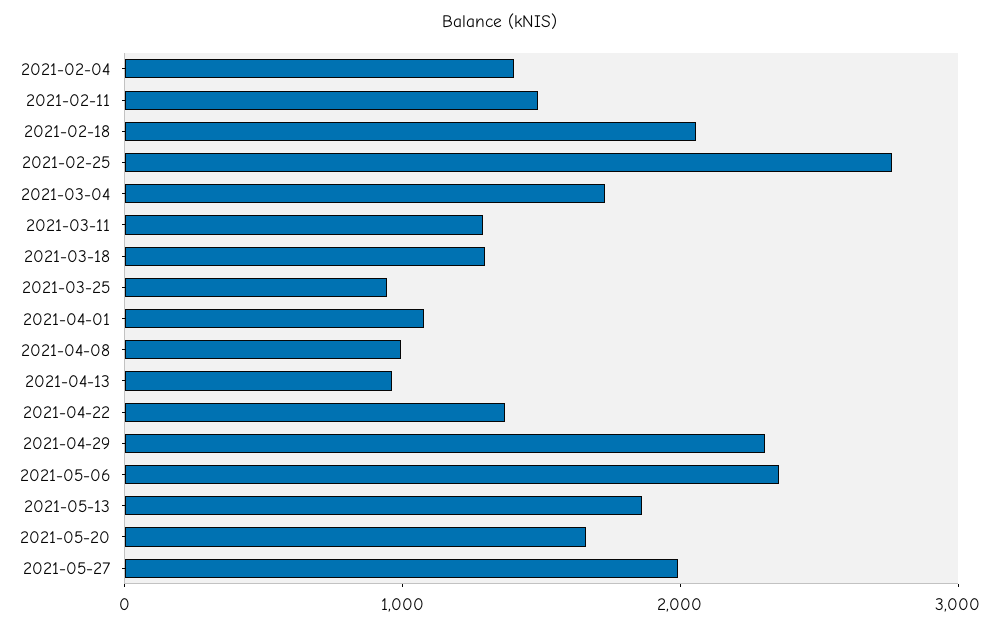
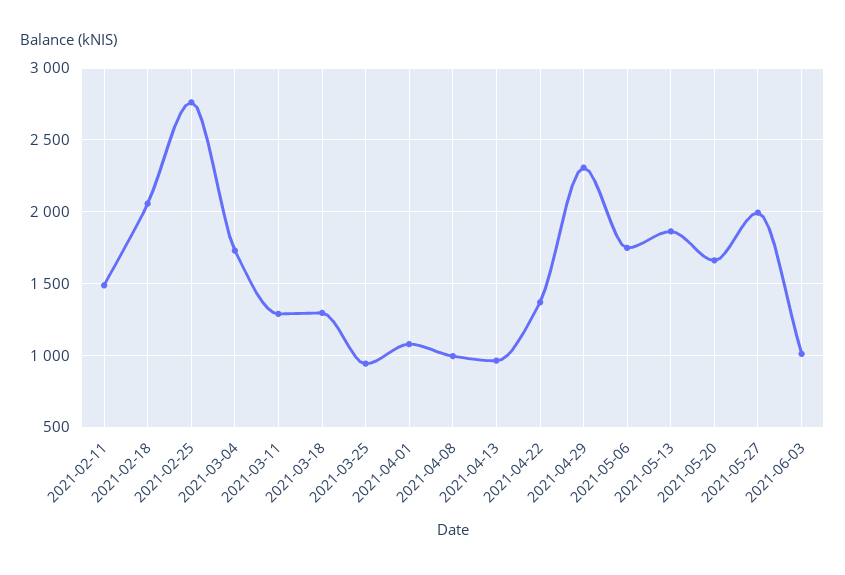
2021-02-04: 1400 -> none
2021-05-06: 2400 -> 1750
2021-06-03: none -> 1000

